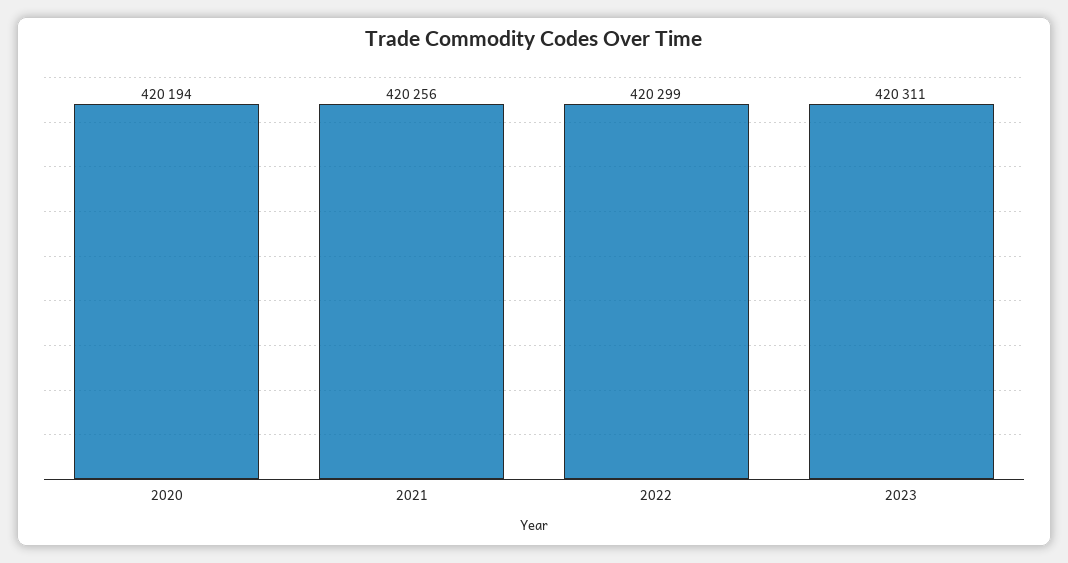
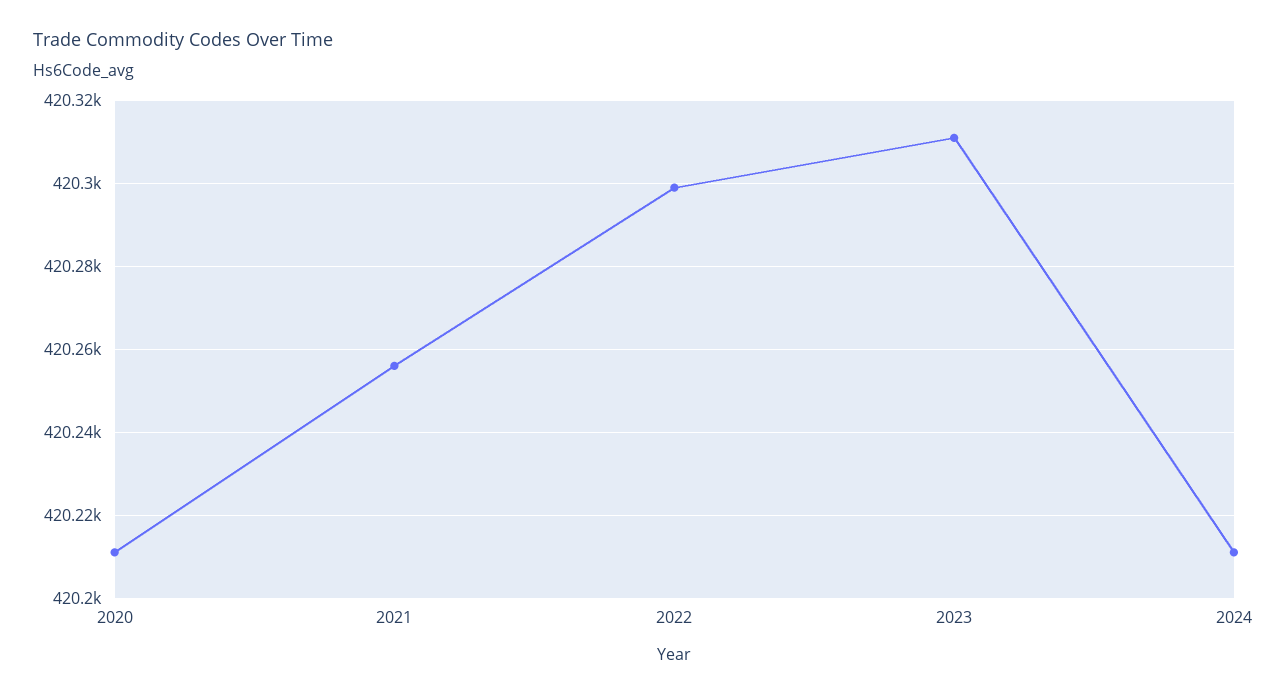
2020: 420194 -> 420210
2024: none -> 420210

